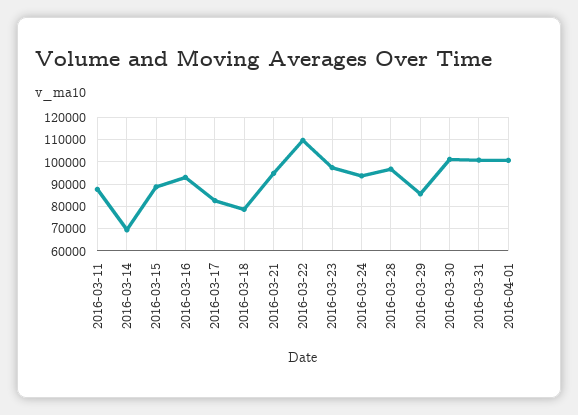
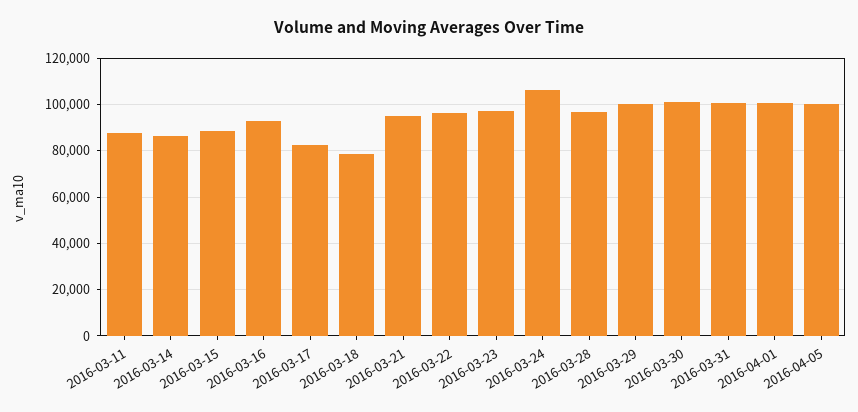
2016-03-14: 70000 -> 85000
2016-03-22: 110000 -> 95000
2016-03-24: 95000 -> 105000
2016-03-29: 85000 -> 100000
2016-04-05: none -> 100000

